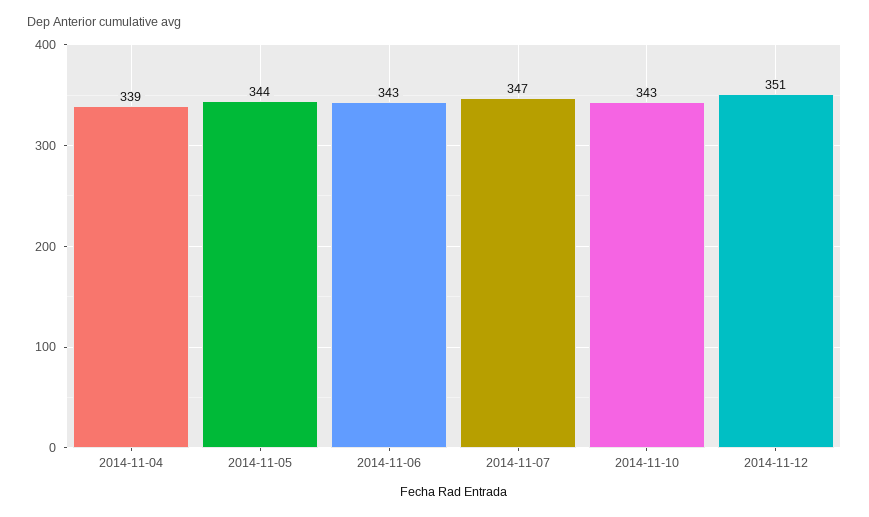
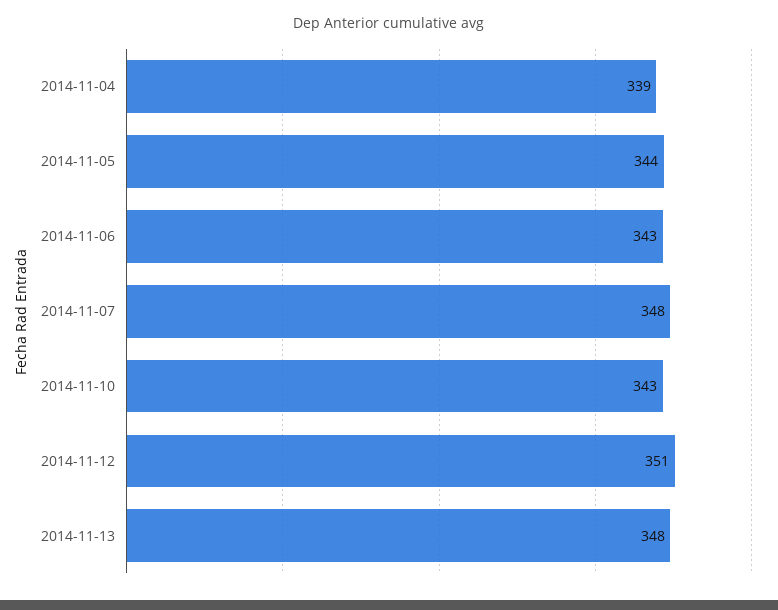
2014-11-07: 347 -> 348
2014-11-13: none -> 348

